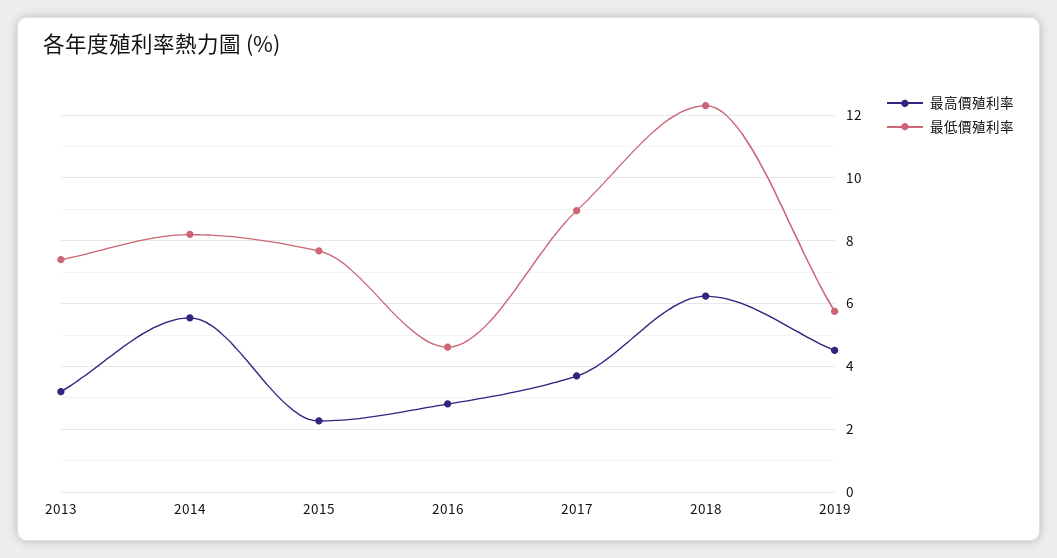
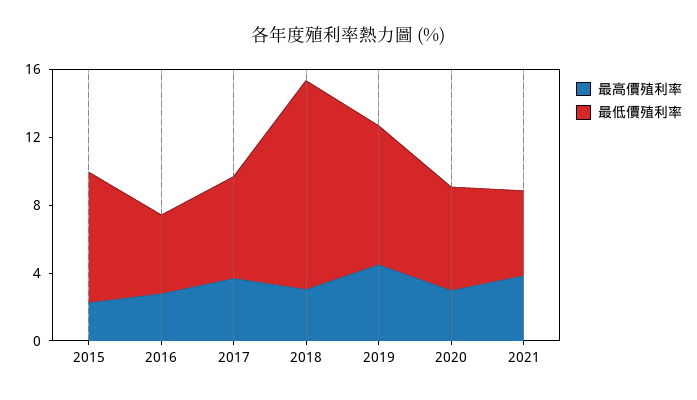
最高價殖利率, 2013: 3.2 -> none
最低價殖利率, 2013: 7.4 -> none
最高價殖利率, 2014: 5.6 -> none
最低價殖利率, 2014: 8.2 -> none
最低價殖利率, 2017: 9 -> 6
最高價殖利率, 2018: 6.2 -> 3
最低價殖利率, 2019: 5.8 -> 8
最高價殖利率, 2020: none -> 3
最低價殖利率, 2020: none -> 6
最高價殖利率, 2021: none -> 4
最低價殖利率, 2021: none -> 5

